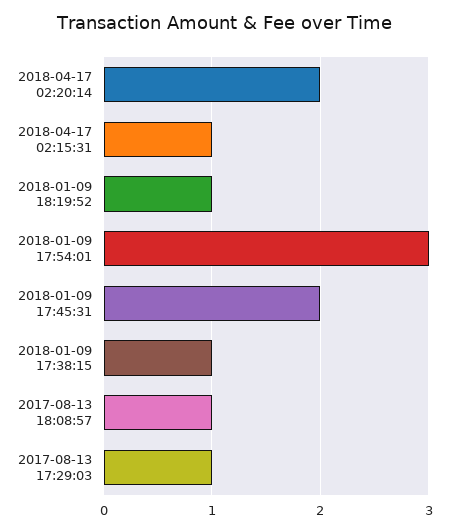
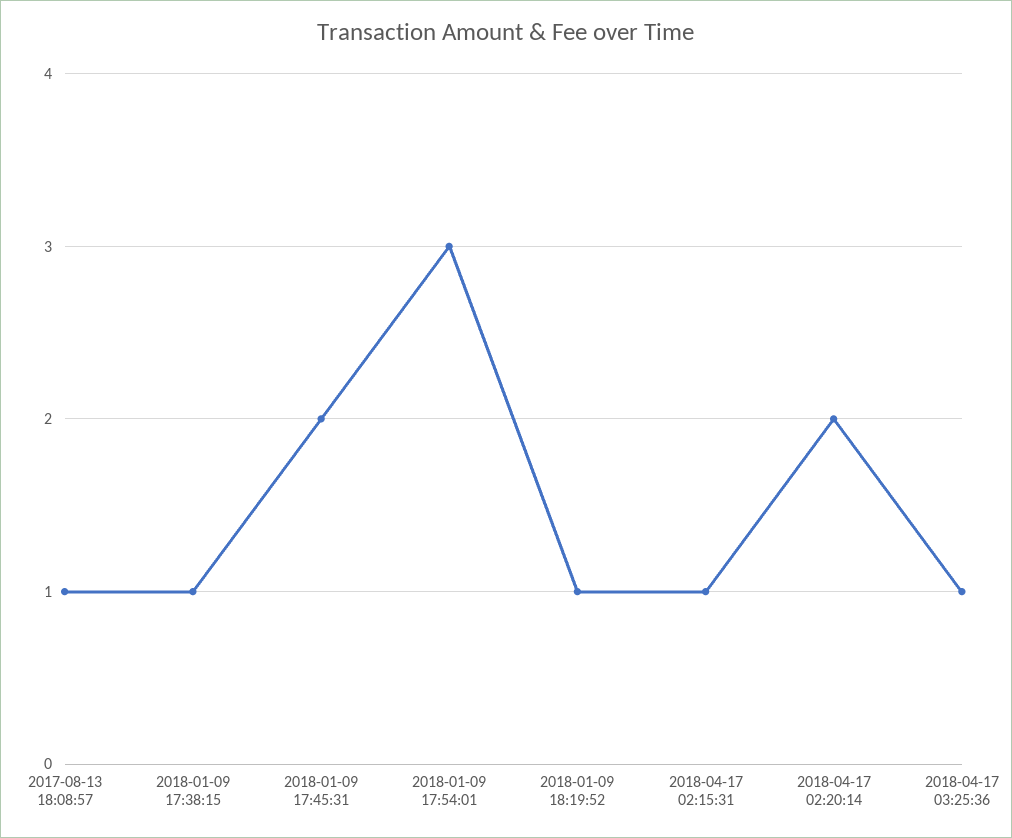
2017-08-13 17:29:03: 1 -> none
2018-04-17 03:25:36: none -> 1

